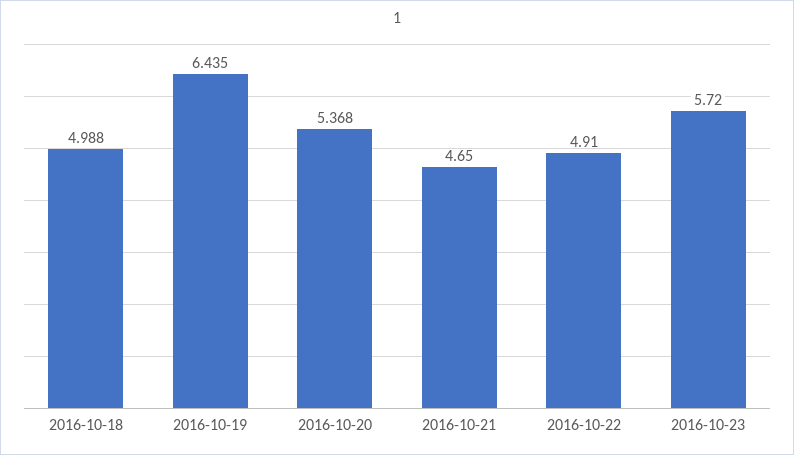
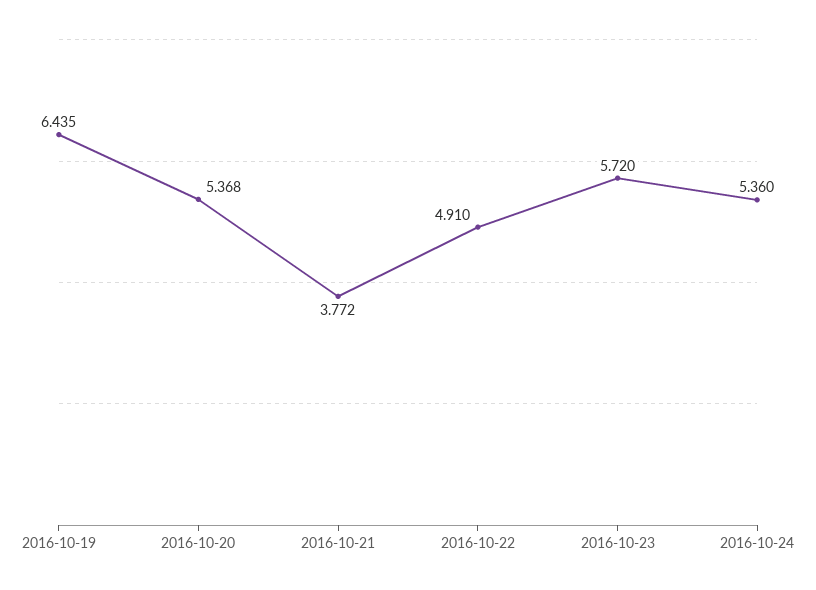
2016-10-18: 4.988 -> none
2016-10-21: 4.65 -> 3.772
2016-10-24: none -> 5.36

